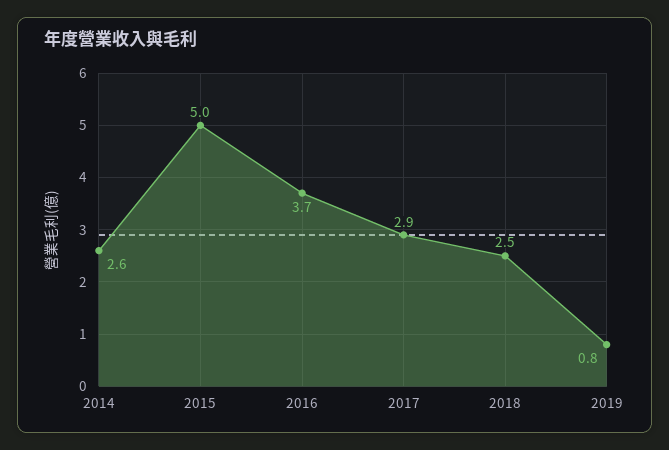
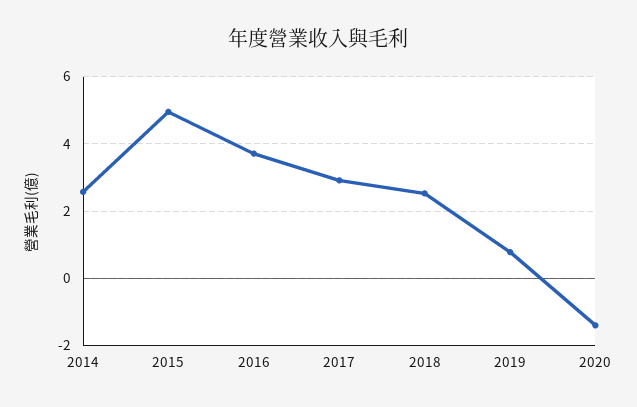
2020: none -> -1.4

